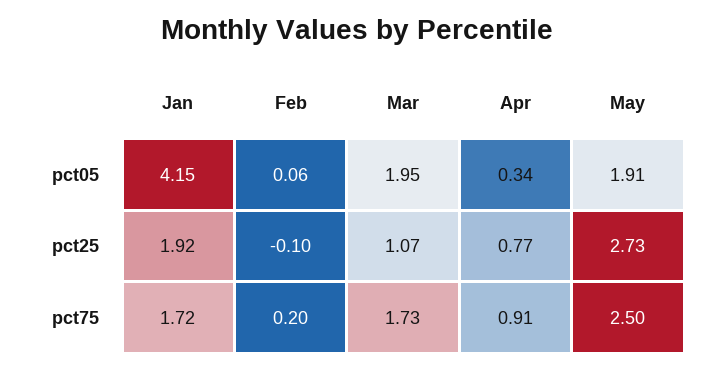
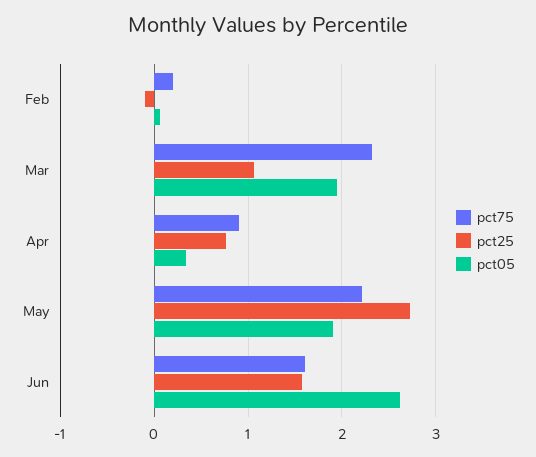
pct05, Jan: 4.15 -> none
pct25, Jan: 1.92 -> none
pct75, Jan: 1.72 -> none
pct75, Mar: 1.73 -> 2.3
pct75, May: 2.5 -> 2.2
pct75, Jun: none -> 1.6
pct25, Jun: none -> 1.6
pct05, Jun: none -> 2.6

